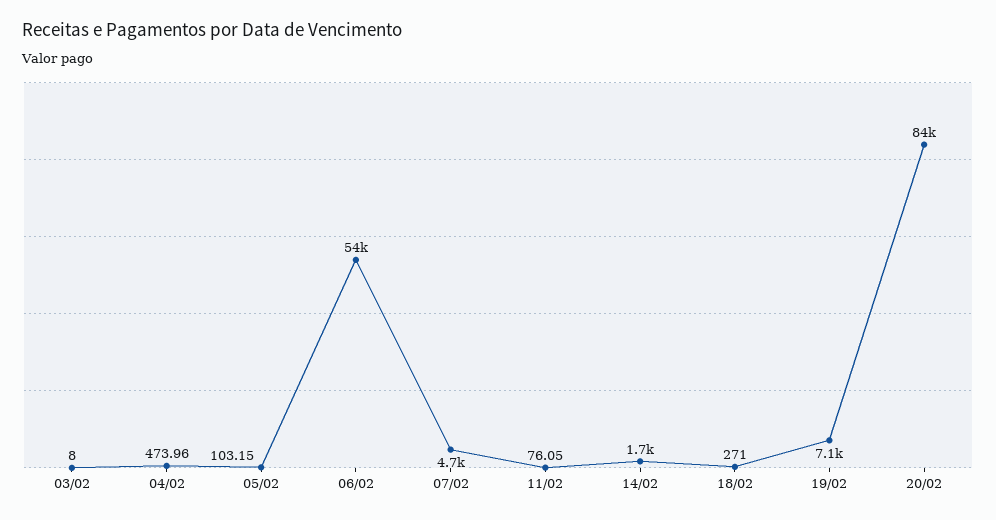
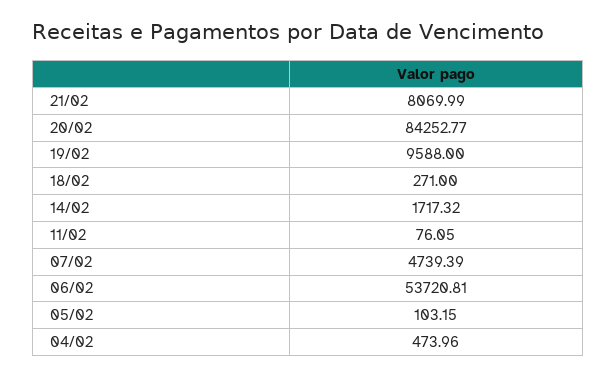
03/02: 8 -> none
19/02: 7100 -> 9588
21/02: none -> 8069.99

